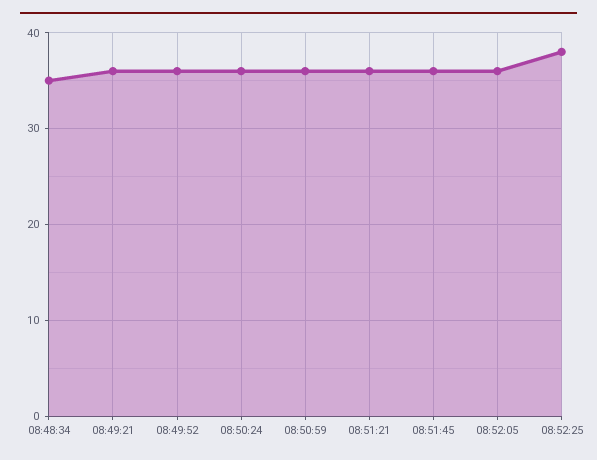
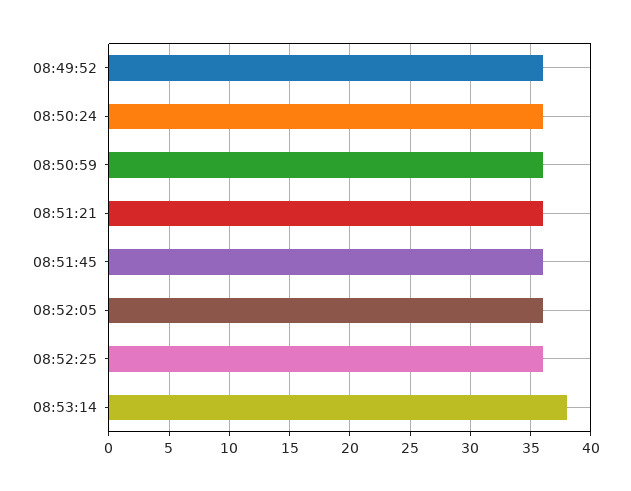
08:48:34: 35 -> none
08:49:21: 36 -> none
08:52:25: 38 -> 36
08:53:14: none -> 38

